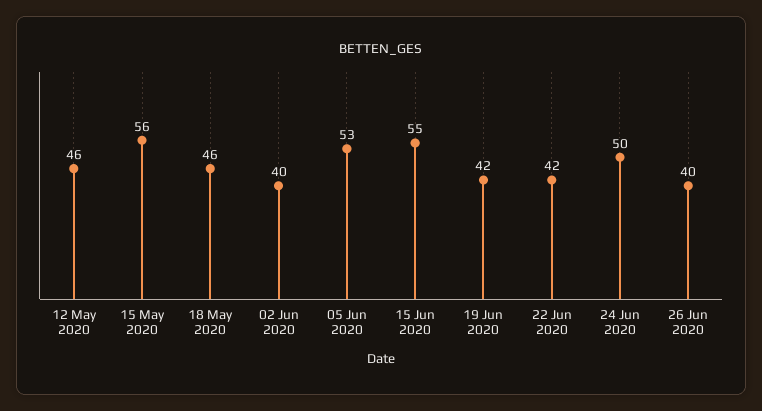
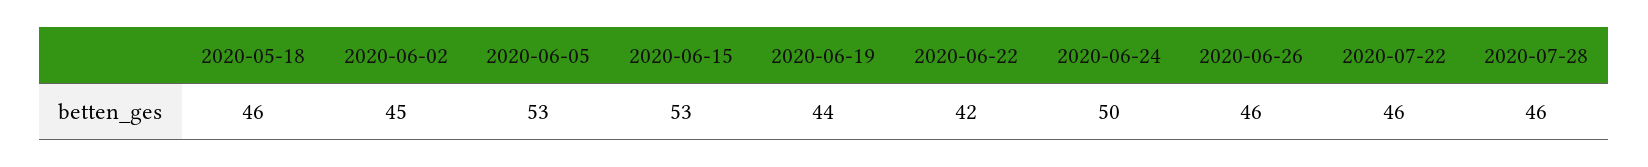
12 May 2020: 46 -> none
15 May 2020: 56 -> none
02 Jun 2020: 40 -> 45
15 Jun 2020: 55 -> 53
19 Jun 2020: 42 -> 44
26 Jun 2020: 40 -> 46
2020-07-22: none -> 46
2020-07-28: none -> 46

